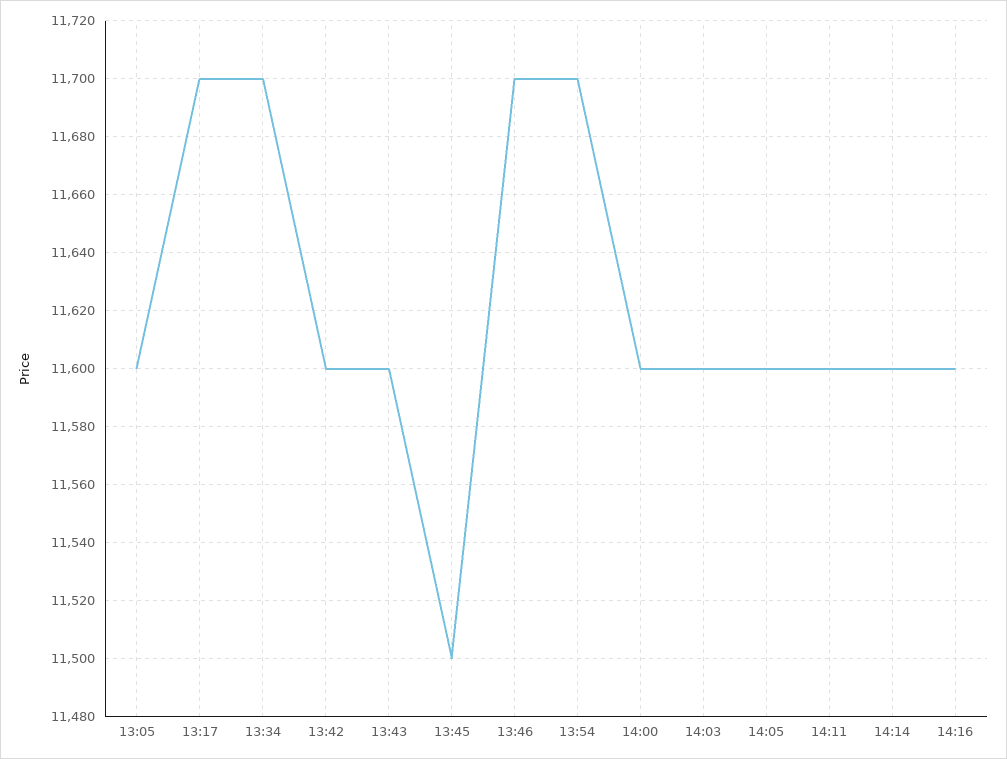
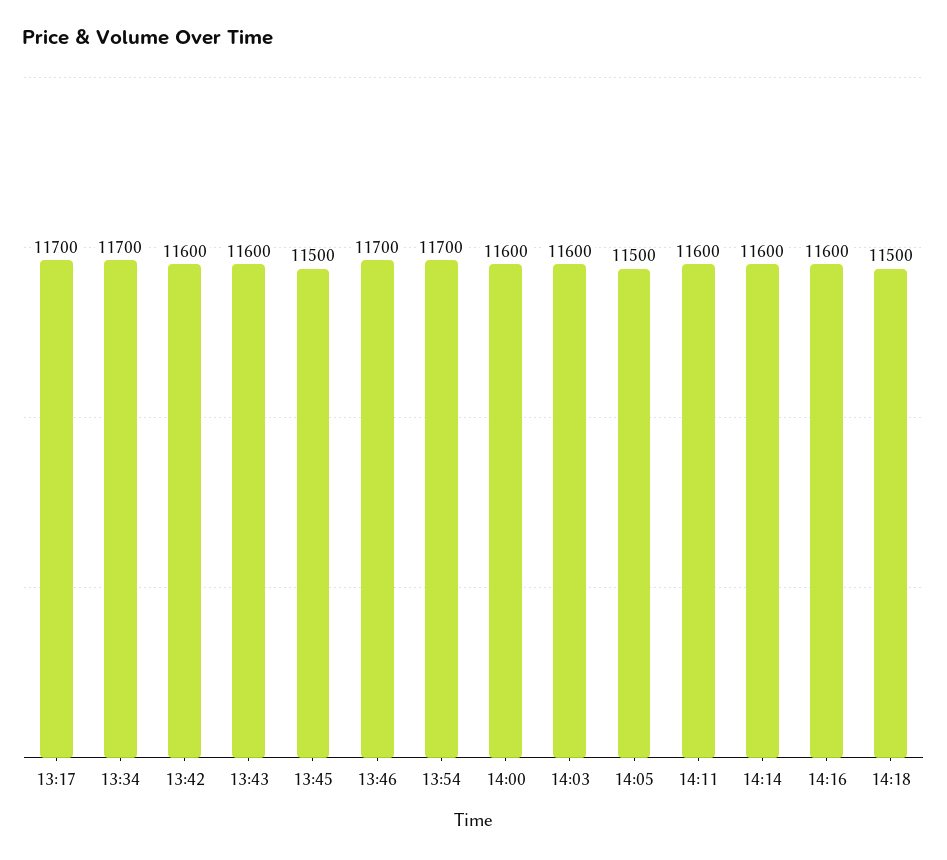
13:05: 11600 -> none
14:05: 11600 -> 11500
14:18: none -> 11500

